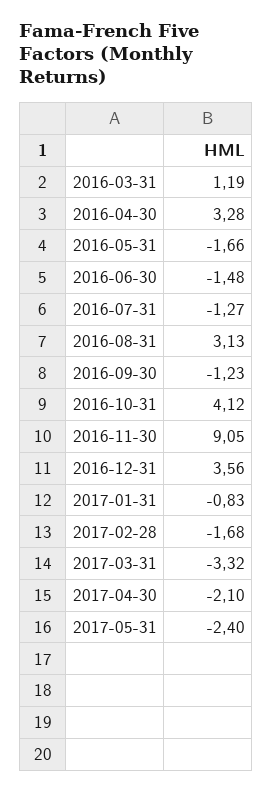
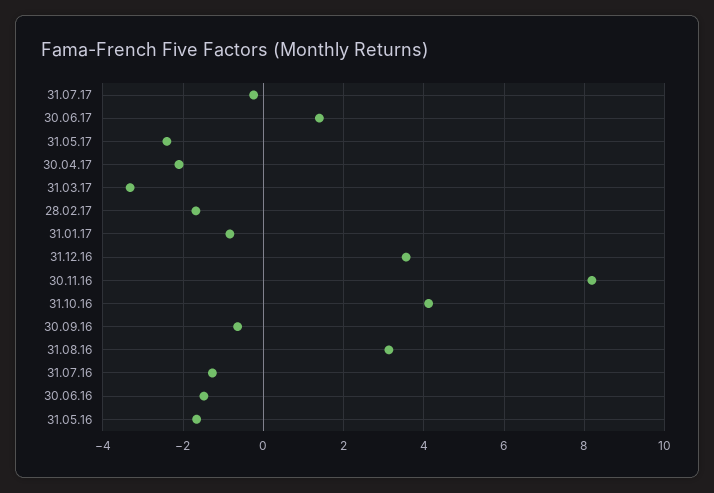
2016-03-31: 1.19 -> none
2016-04-30: 3.28 -> none
2016-09-30: -1.23 -> -0.6
2016-11-30: 9.05 -> 8.2
31.07.17: none -> -0.2
30.06.17: none -> 1.4

